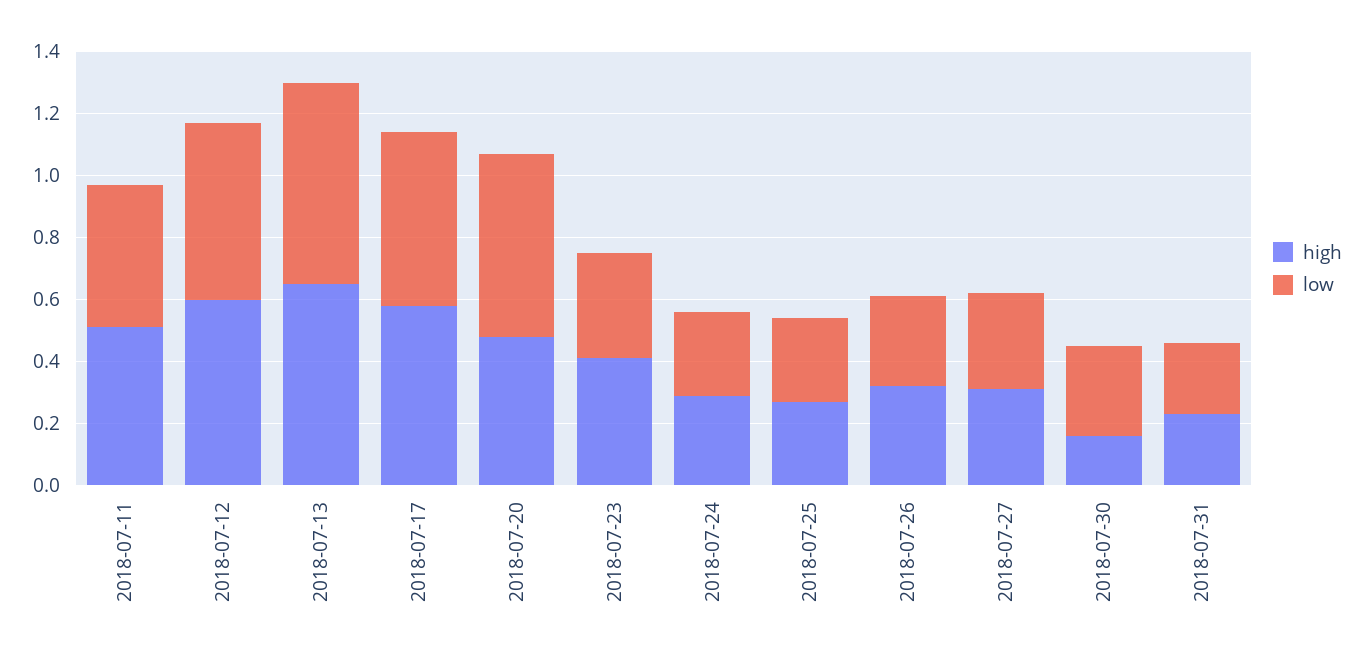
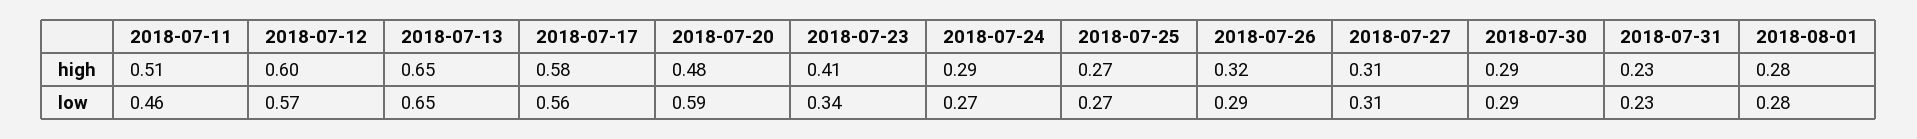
high, 2018-07-30: 0.15 -> 0.29
high, 2018-08-01: none -> 0.28
low, 2018-08-01: none -> 0.28

